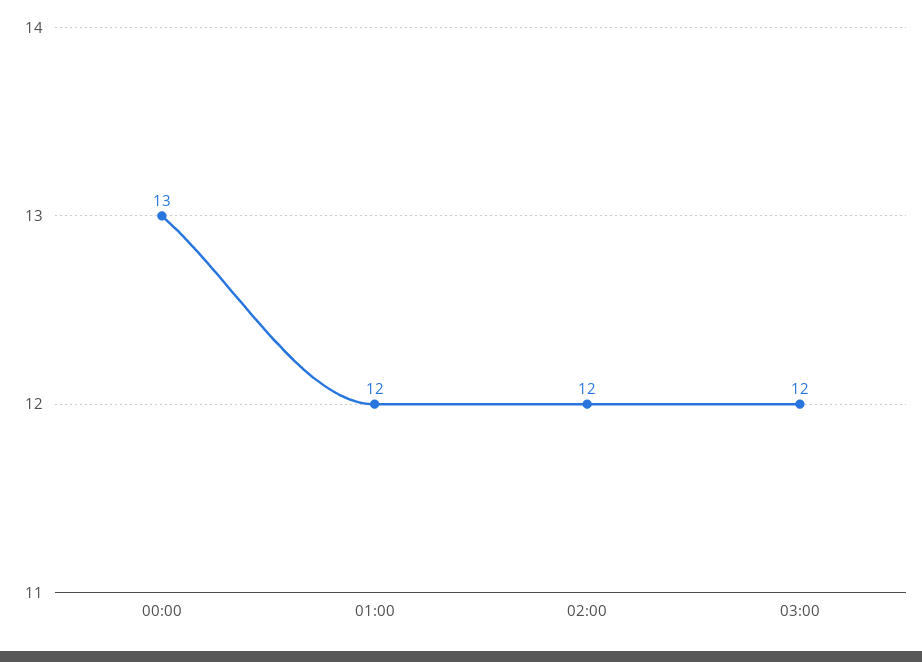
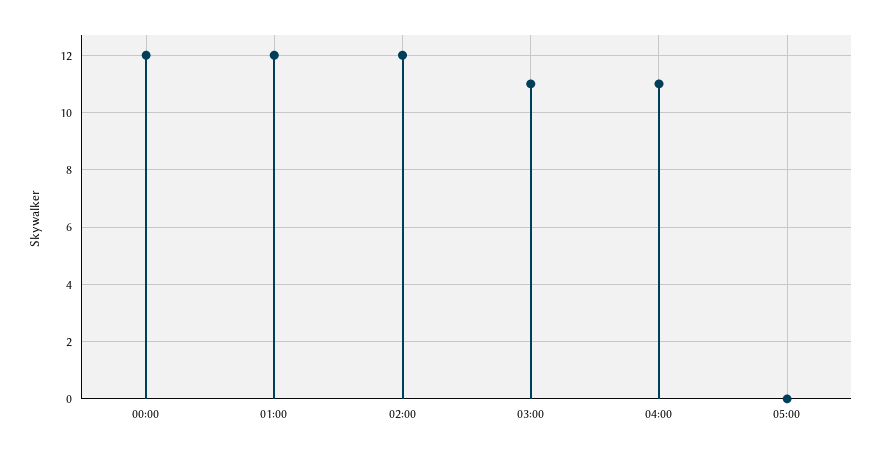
00:00: 13 -> 12
03:00: 12 -> 11
04:00: none -> 11
05:00: none -> 0

